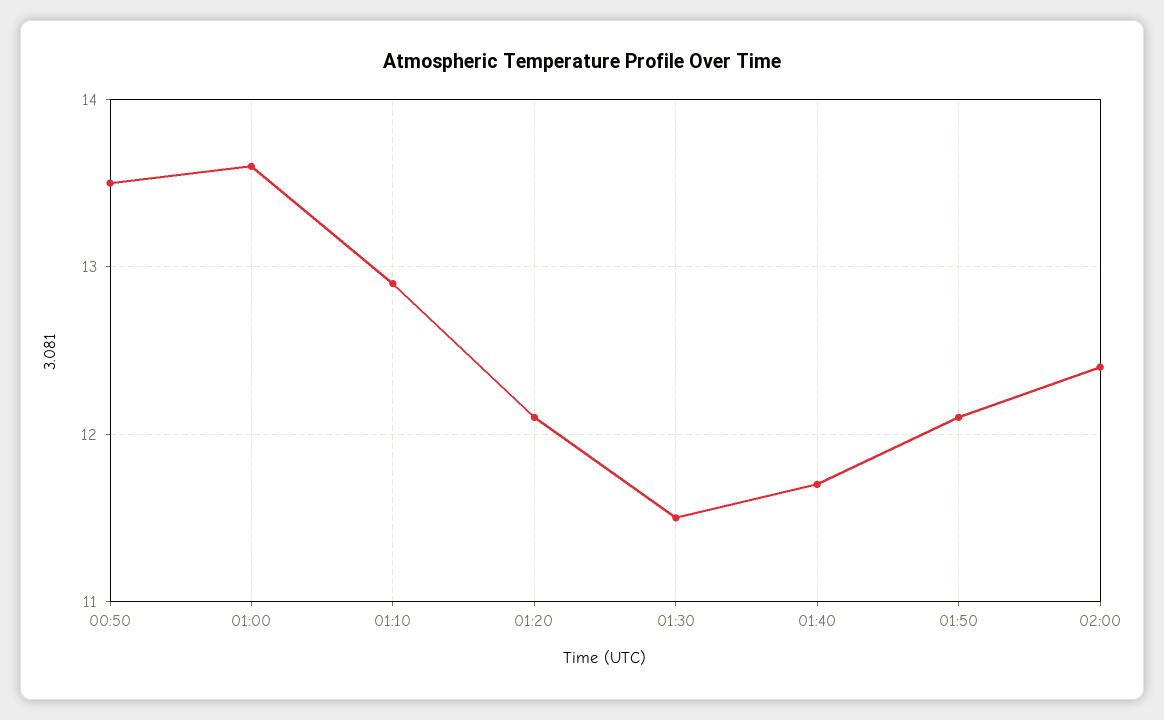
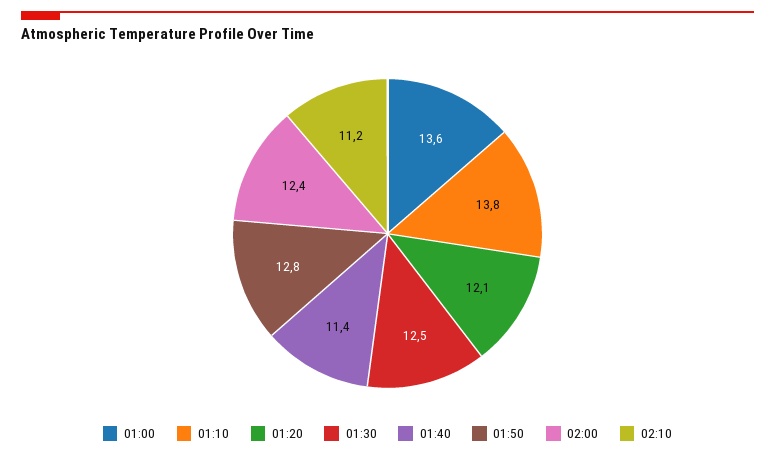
00:50: 13.5 -> none
01:10: 12.9 -> 13.8
01:30: 11.5 -> 12.5
01:40: 11.7 -> 11.4
01:50: 12.1 -> 12.8
02:10: none -> 11.2

